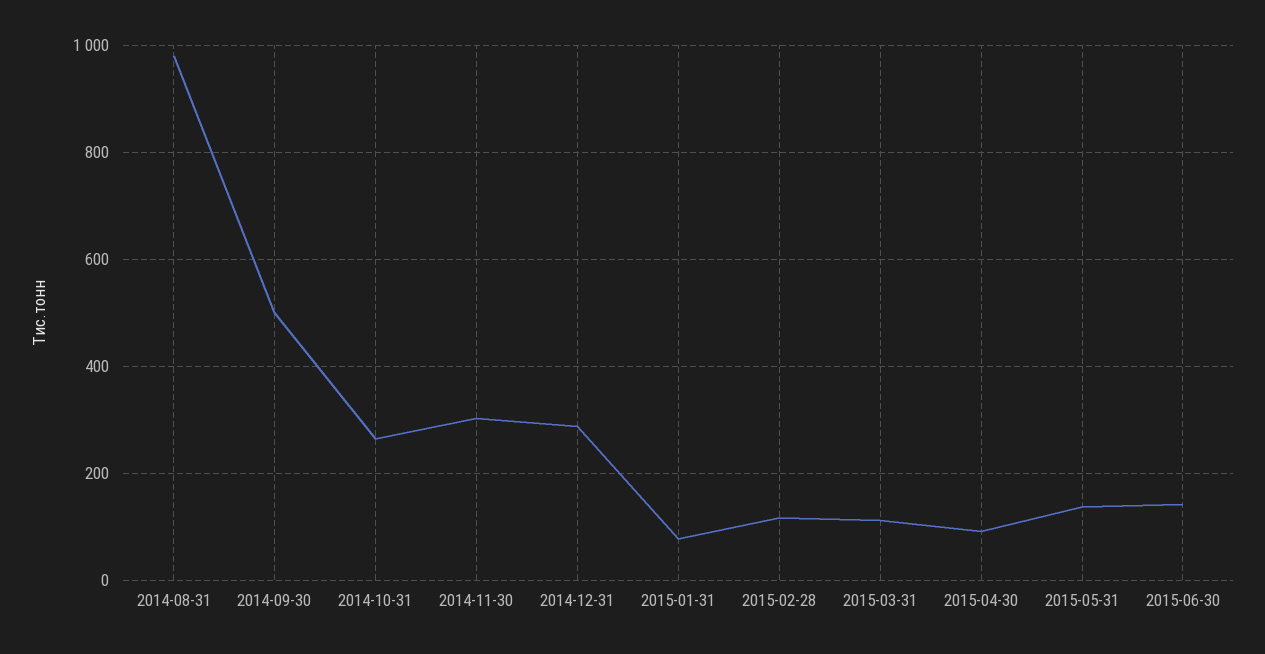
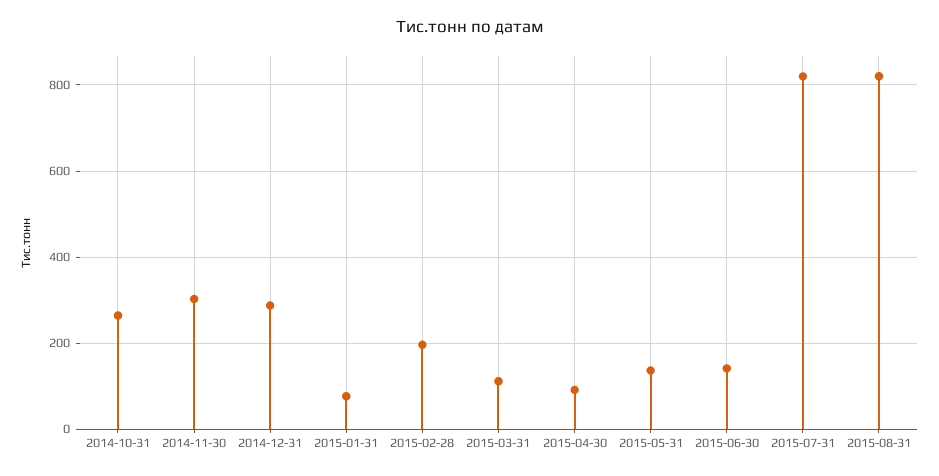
2014-08-31: 980 -> none
2014-09-30: 500 -> none
2015-02-28: 120 -> 200
2015-07-31: none -> 820
2015-08-31: none -> 820

